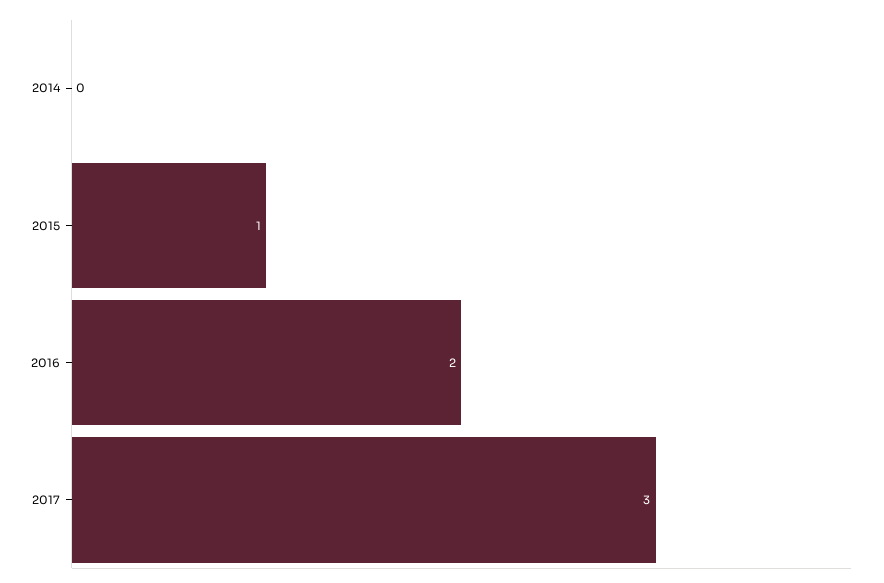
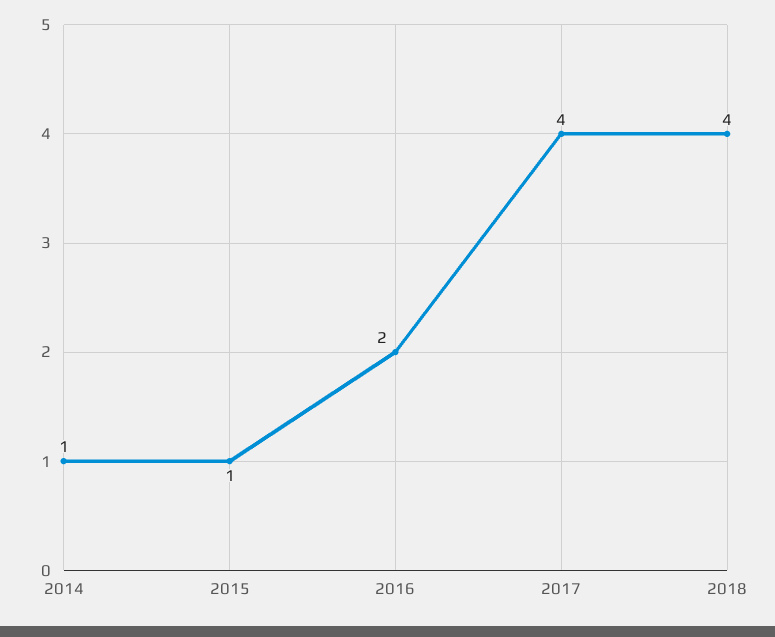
2014: 0 -> 1
2017: 3 -> 4
2018: none -> 4

